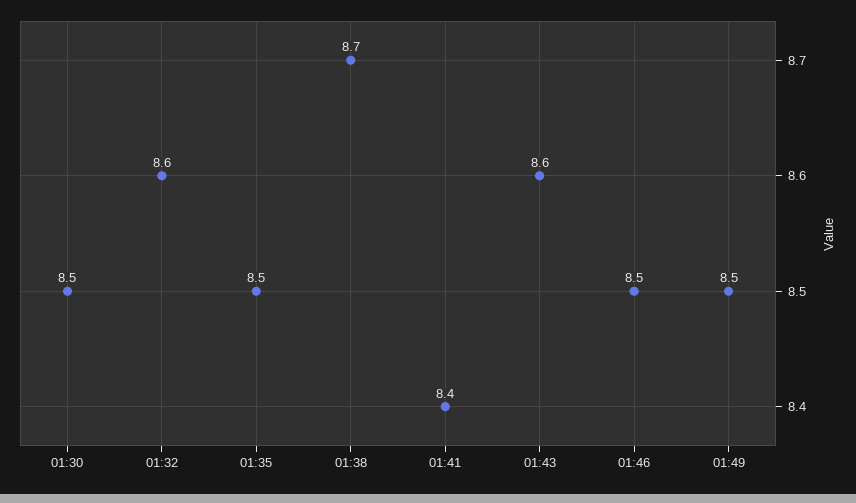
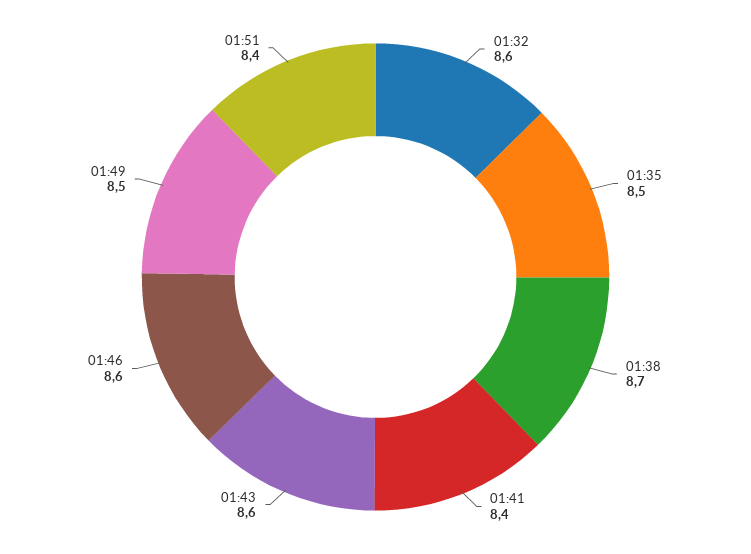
01:30: 8.5 -> none
01:46: 8.5 -> 8.6
01:51: none -> 8.4

